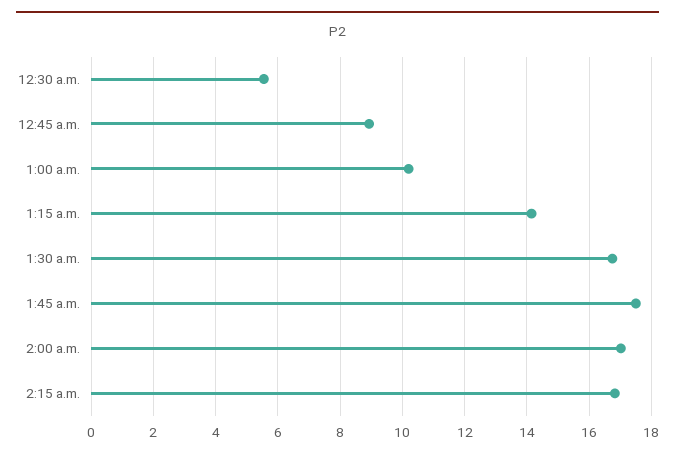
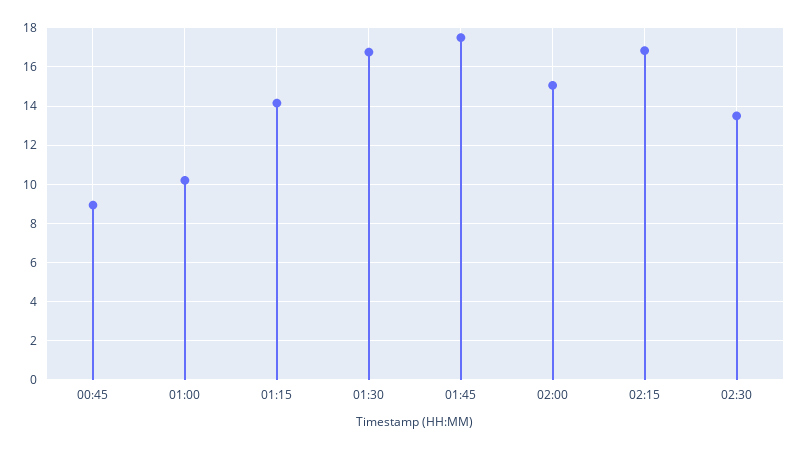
12:30 a.m.: 5.6 -> none
2:00 a.m.: 17 -> 15
02:30: none -> 13.5

